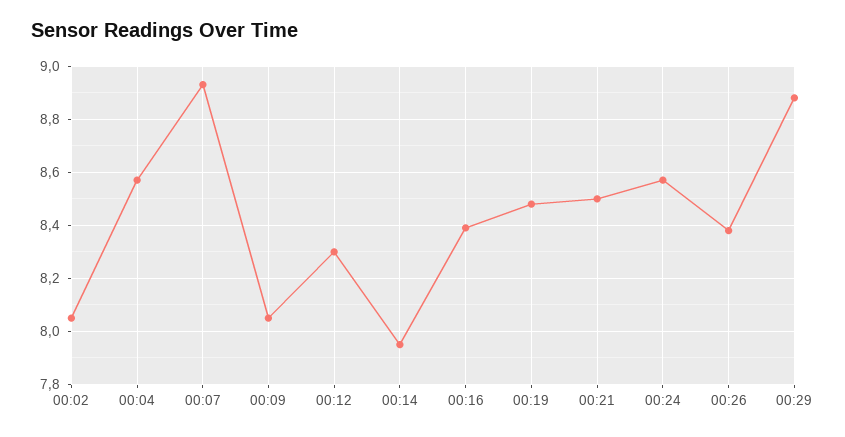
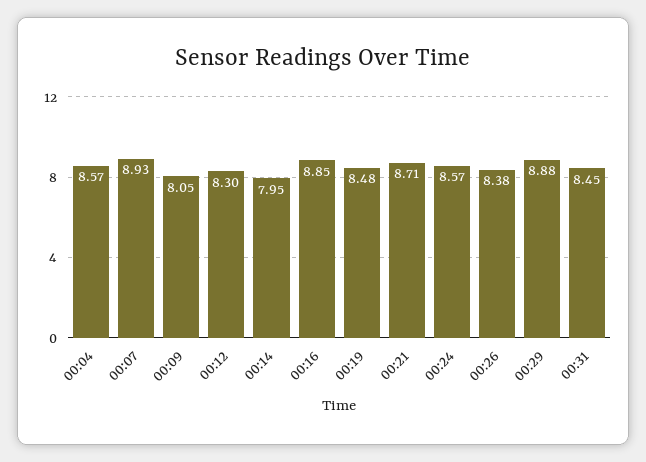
00:02: 8.05 -> none
00:16: 8.4 -> 8.85
00:21: 8.5 -> 8.71
00:31: none -> 8.45

